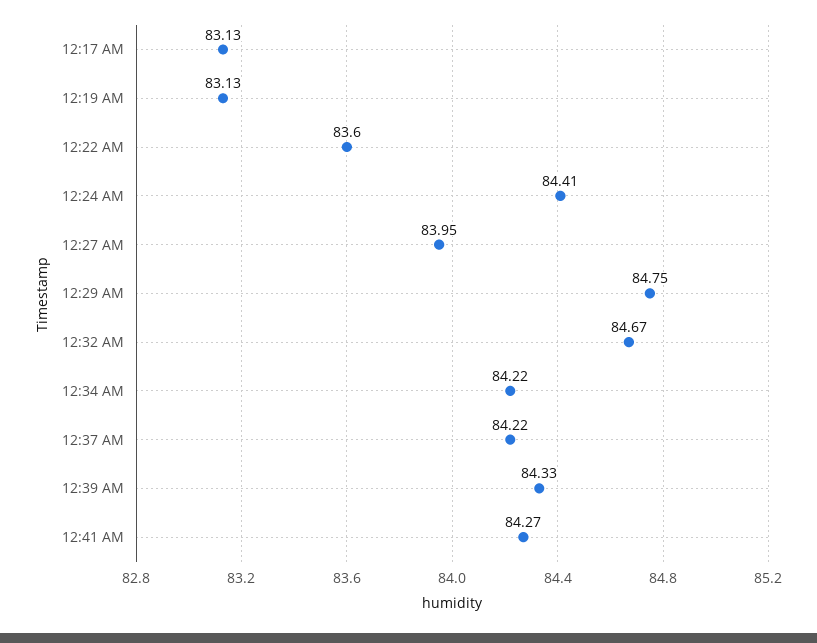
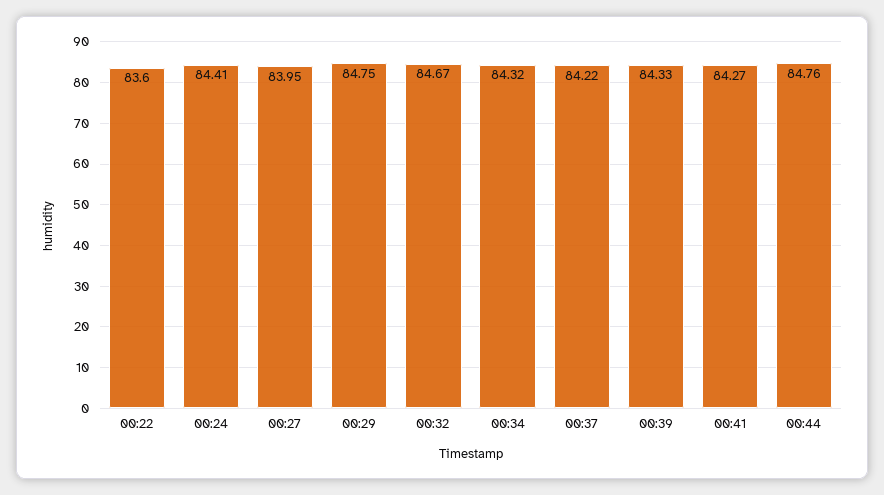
12:17 AM: 83.13 -> none
12:19 AM: 83.13 -> none
12:34 AM: 84.22 -> 84.32
00:44: none -> 84.76

